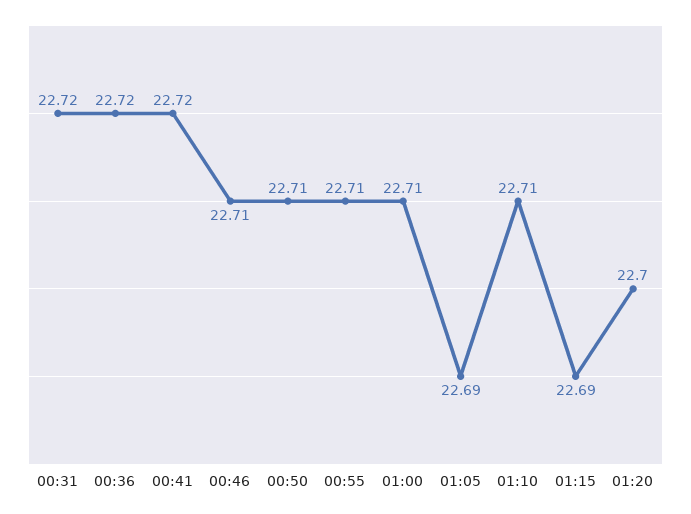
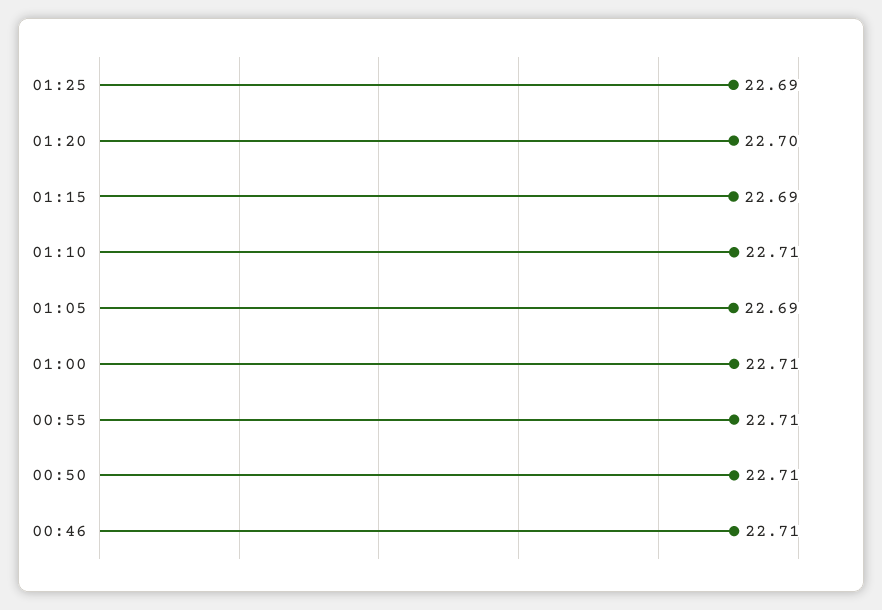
00:31: 22.72 -> none
00:36: 22.72 -> none
00:41: 22.72 -> none
01:25: none -> 22.69

